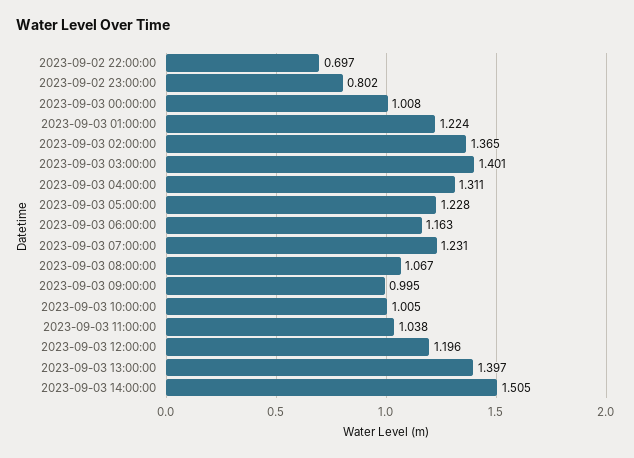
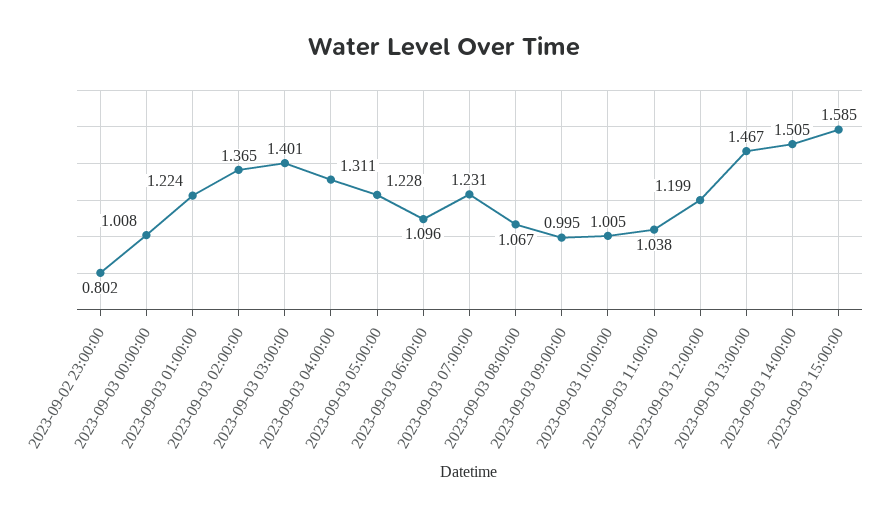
2023-09-02 22:00:00: 0.697 -> none
2023-09-03 06:00:00: 1.163 -> 1.096
2023-09-03 12:00:00: 1.196 -> 1.199
2023-09-03 13:00:00: 1.397 -> 1.467
2023-09-03 15:00:00: none -> 1.585

